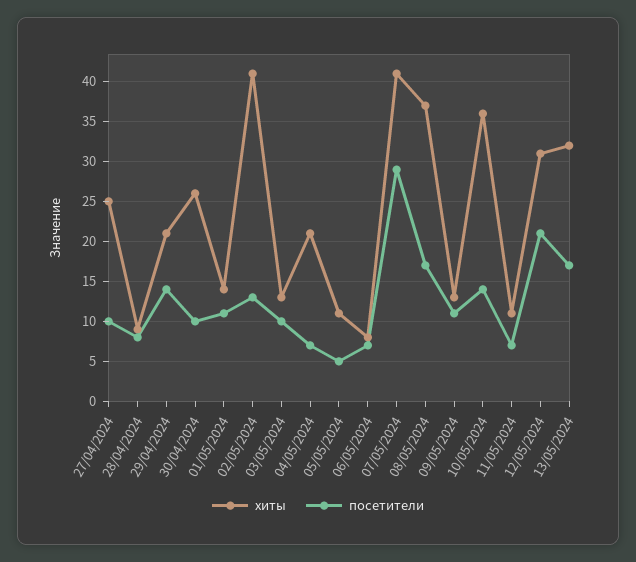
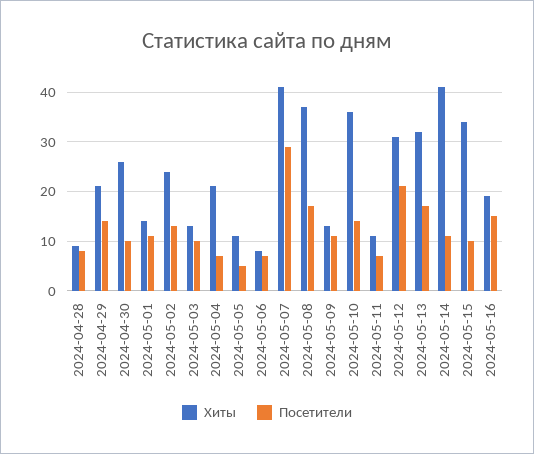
хиты, 27/04/2024: 25 -> none
посетители, 27/04/2024: 10 -> none
хиты, 02/05/2024: 41 -> 25
хиты, 2024-05-14: none -> 40
посетители, 2024-05-14: none -> 10
хиты, 2024-05-15: none -> 35
посетители, 2024-05-15: none -> 10
хиты, 2024-05-16: none -> 20
посетители, 2024-05-16: none -> 15

